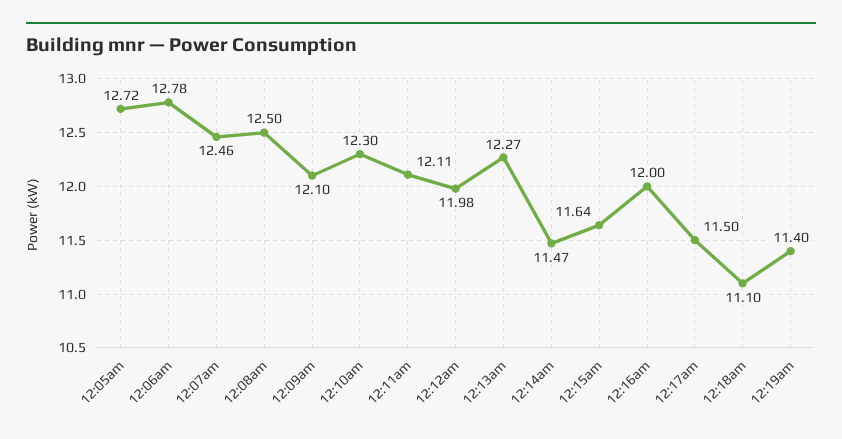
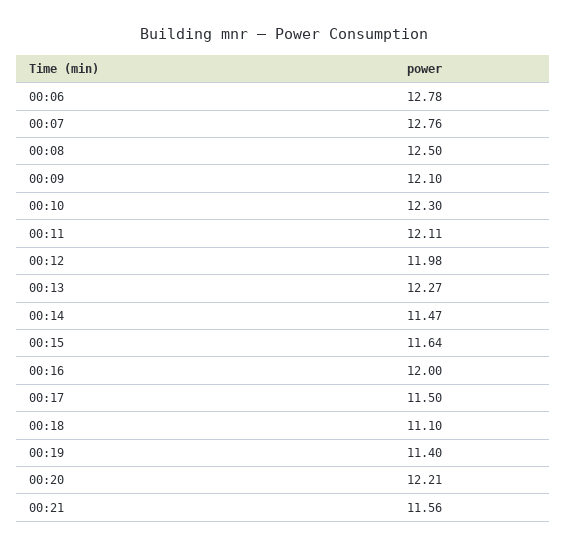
12:05am: 12.72 -> none
12:07am: 12.46 -> 12.76
00:20: none -> 12.21
00:21: none -> 11.56

